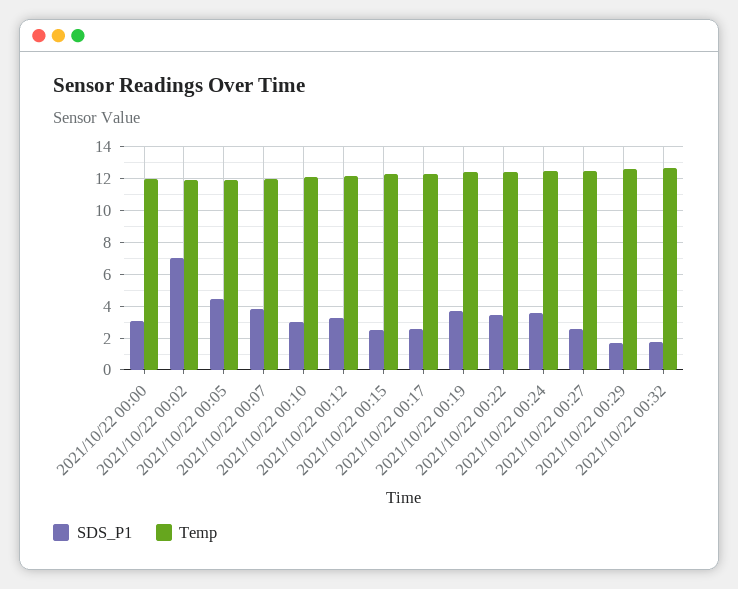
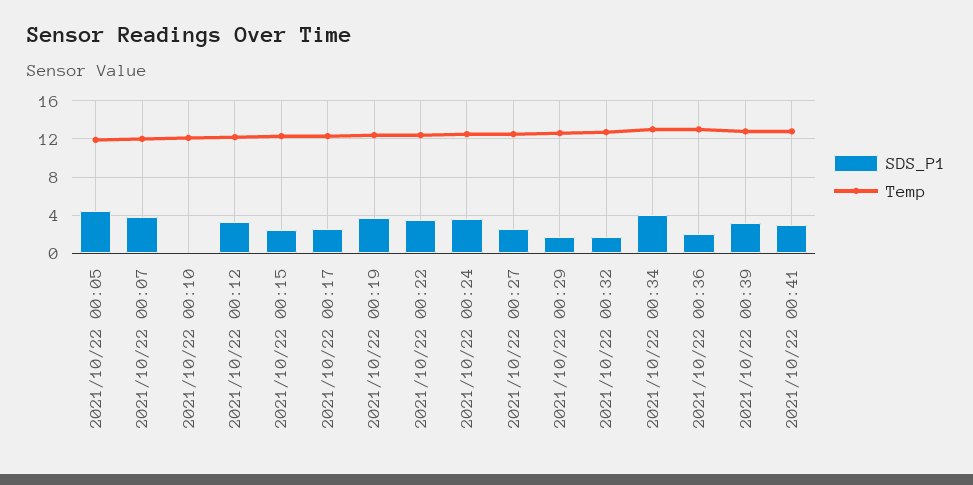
SDS_P1, 2021/10/22 00:00: 3 -> none
Temp, 2021/10/22 00:00: 12 -> none
SDS_P1, 2021/10/22 00:02: 7 -> none
Temp, 2021/10/22 00:02: 12 -> none
SDS_P1, 2021/10/22 00:10: 3 -> 0
SDS_P1, 2021/10/22 00:34: none -> 4
Temp, 2021/10/22 00:34: none -> 13
SDS_P1, 2021/10/22 00:36: none -> 2
Temp, 2021/10/22 00:36: none -> 13
SDS_P1, 2021/10/22 00:39: none -> 3
Temp, 2021/10/22 00:39: none -> 13
SDS_P1, 2021/10/22 00:41: none -> 3
Temp, 2021/10/22 00:41: none -> 13

